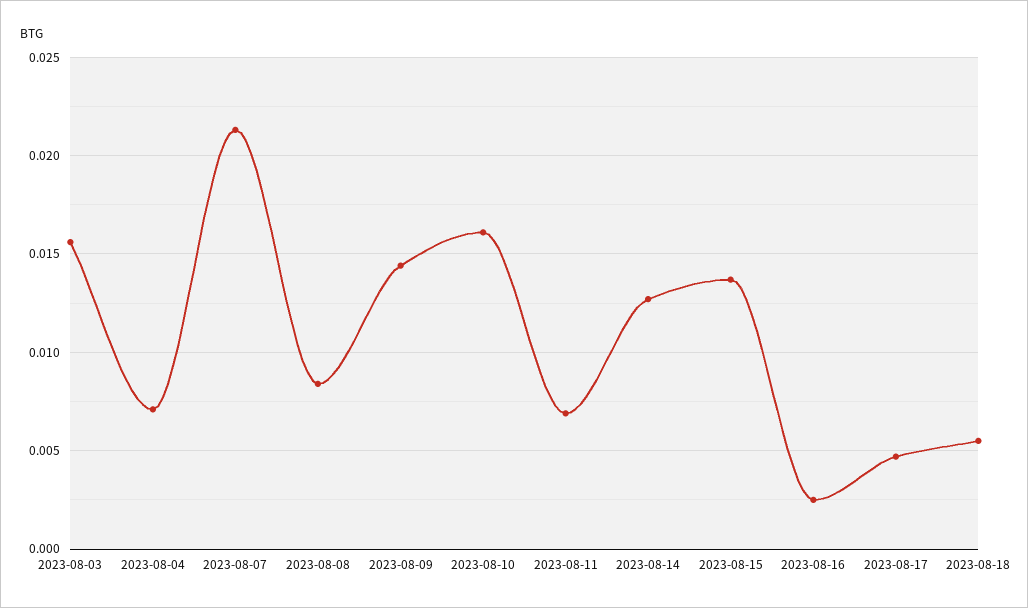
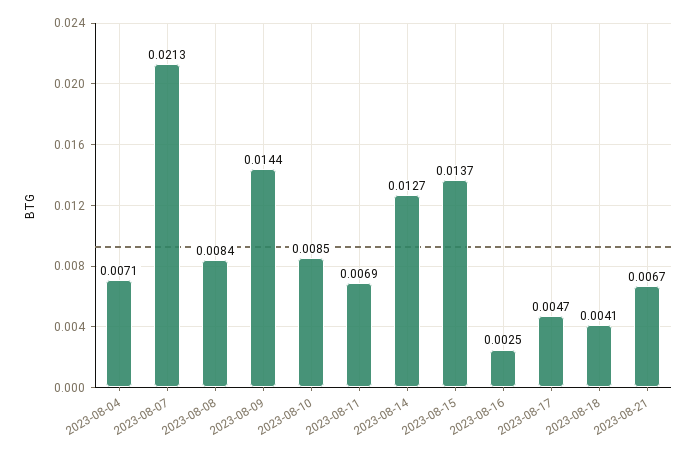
2023-08-03: 0.0155 -> none
2023-08-10: 0.016 -> 0.0085
2023-08-18: 0.0055 -> 0.0041
2023-08-21: none -> 0.0067

